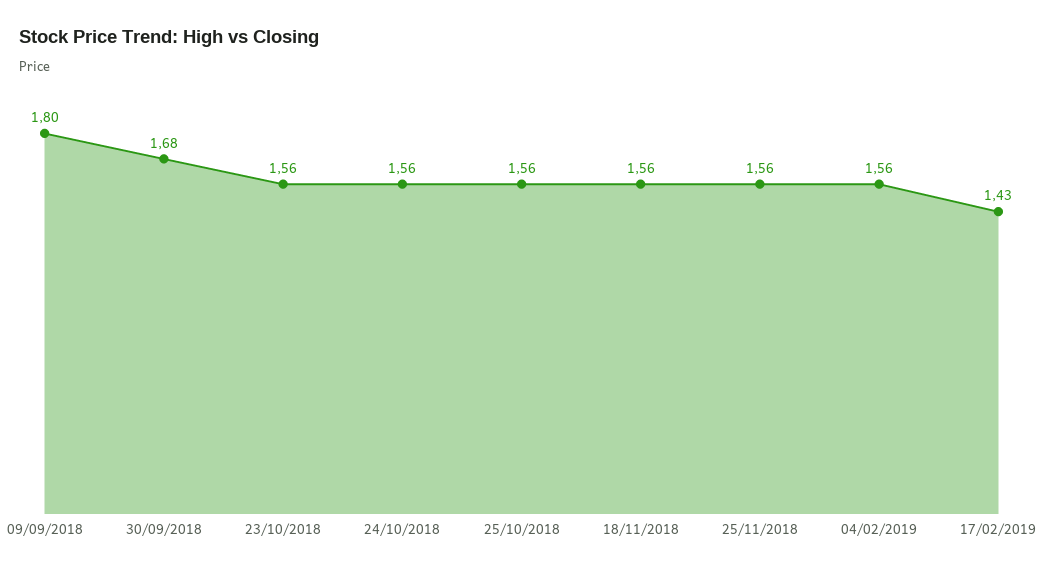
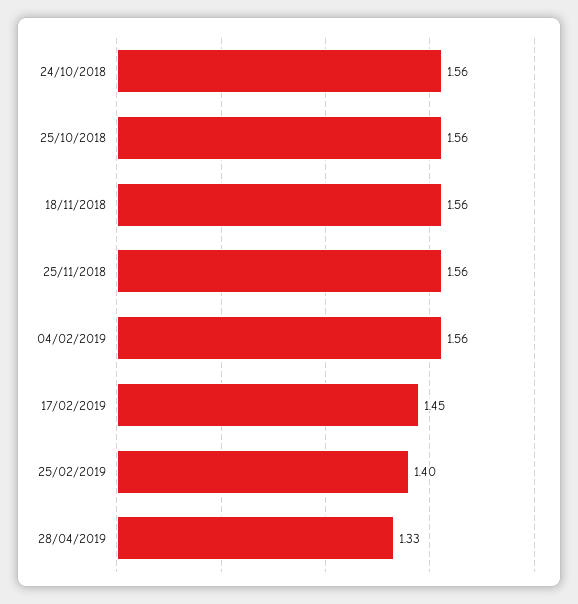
09/09/2018: 1.8 -> none
30/09/2018: 1.68 -> none
23/10/2018: 1.56 -> none
17/02/2019: 1.43 -> 1.45
25/02/2019: none -> 1.4
28/04/2019: none -> 1.33

